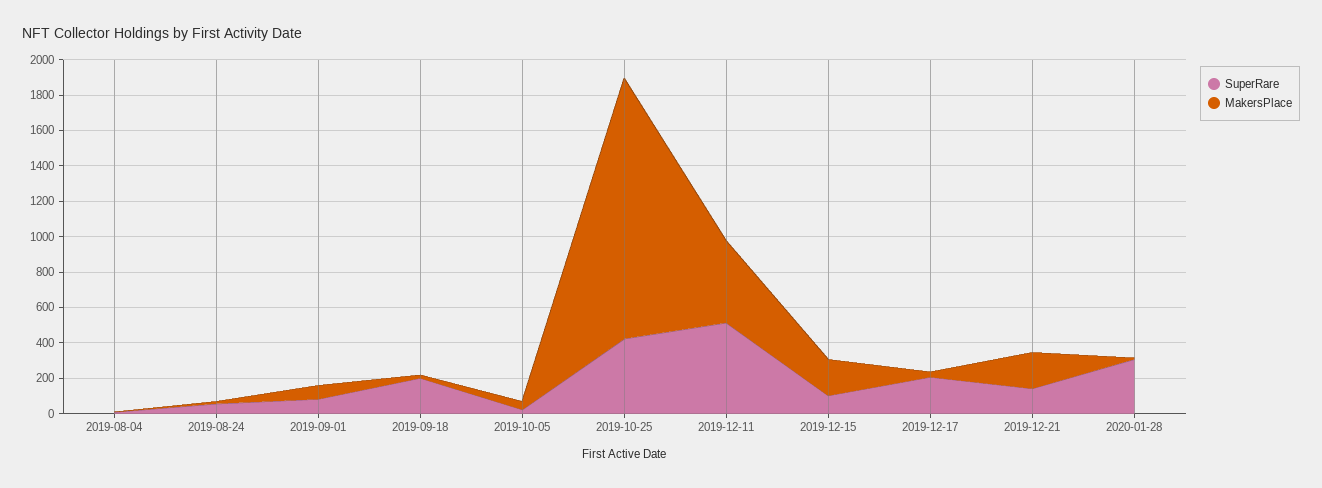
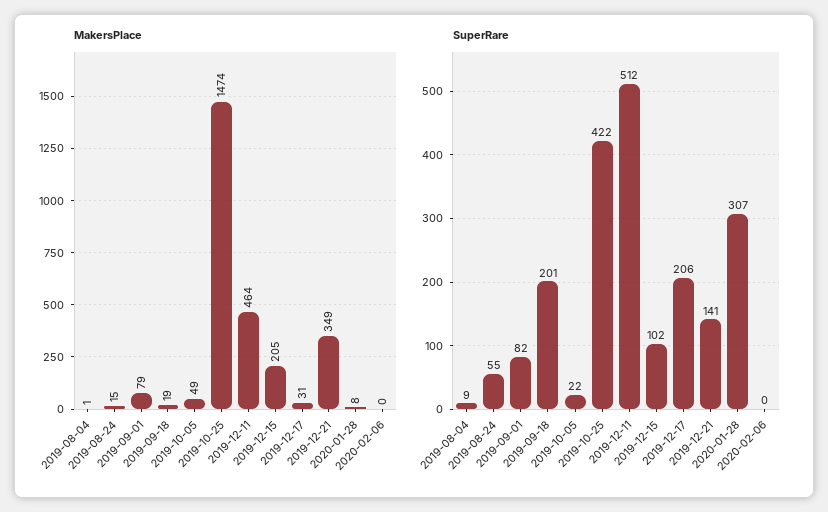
MakersPlace, 2019-12-21: 200 -> 349
MakersPlace, 2020-02-06: none -> 0
SuperRare, 2020-02-06: none -> 0

